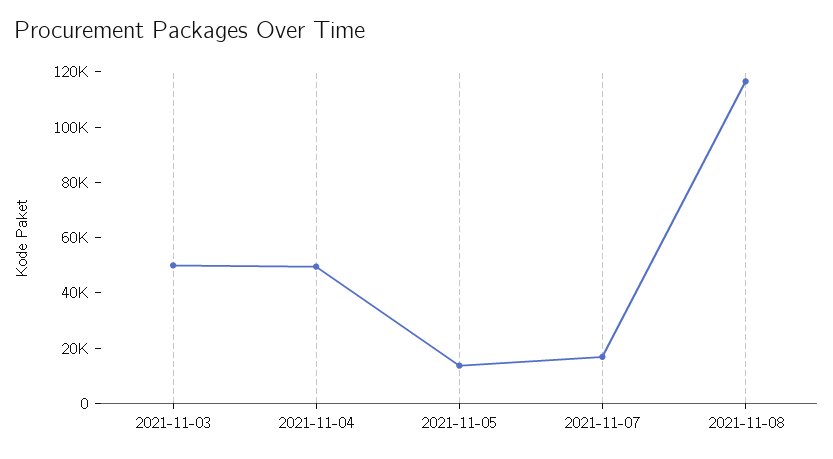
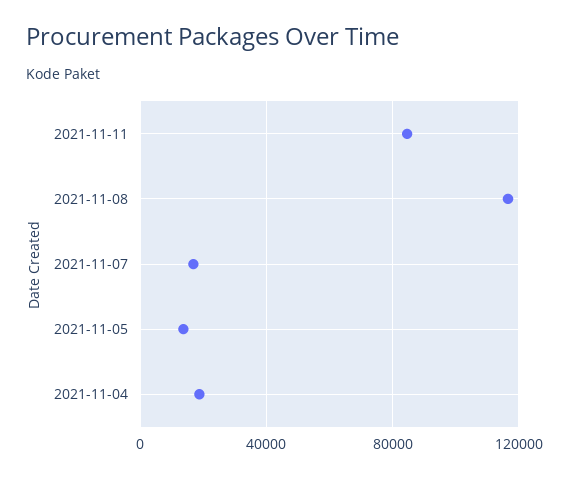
2021-11-03: 50000 -> none
2021-11-04: 50000 -> 20000
2021-11-11: none -> 85000

